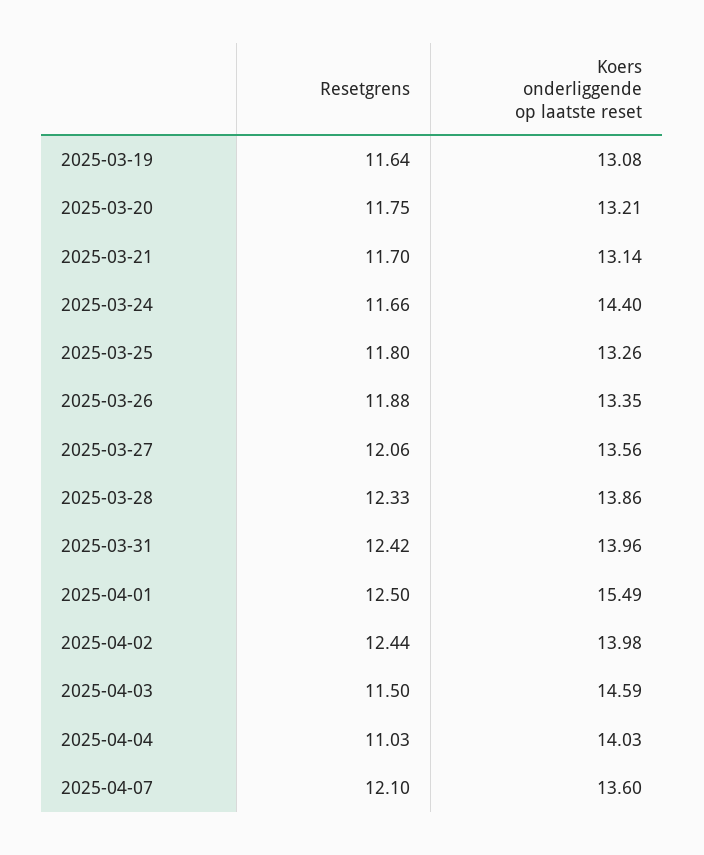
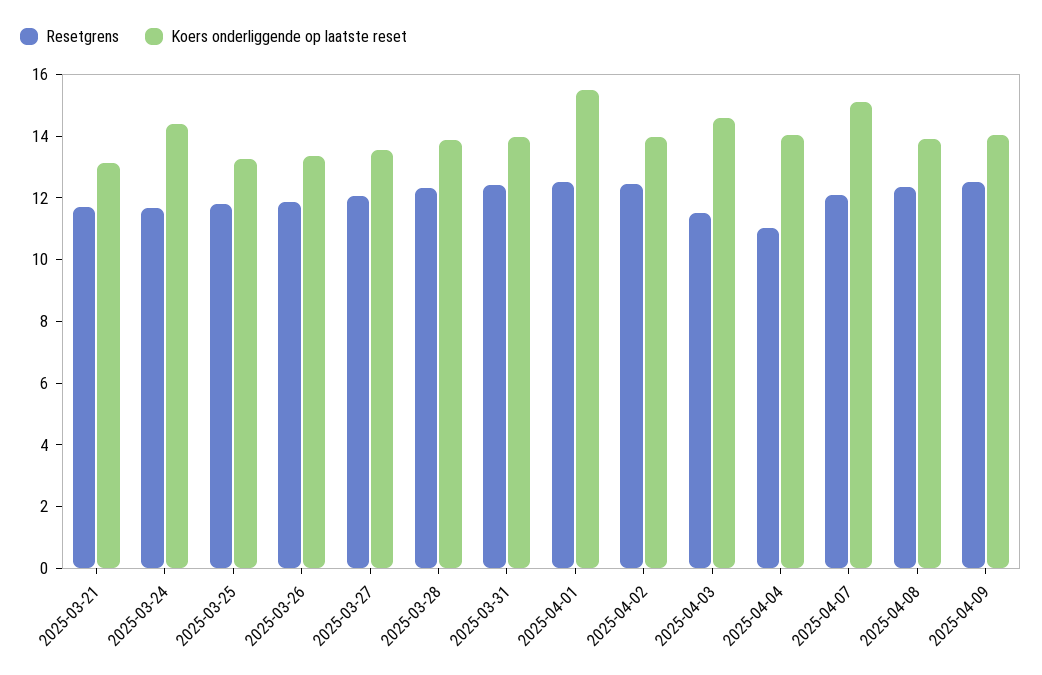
Resetgrens, 2025-03-19: 11.64 -> none
Koers onderliggende op laatste reset, 2025-03-19: 13.08 -> none
Resetgrens, 2025-03-20: 11.75 -> none
Koers onderliggende op laatste reset, 2025-03-20: 13.21 -> none
Koers onderliggende op laatste reset, 2025-04-07: 13.6 -> 15
Resetgrens, 2025-04-08: none -> 12.5
Koers onderliggende op laatste reset, 2025-04-08: none -> 14
Resetgrens, 2025-04-09: none -> 12.5
Koers onderliggende op laatste reset, 2025-04-09: none -> 14

